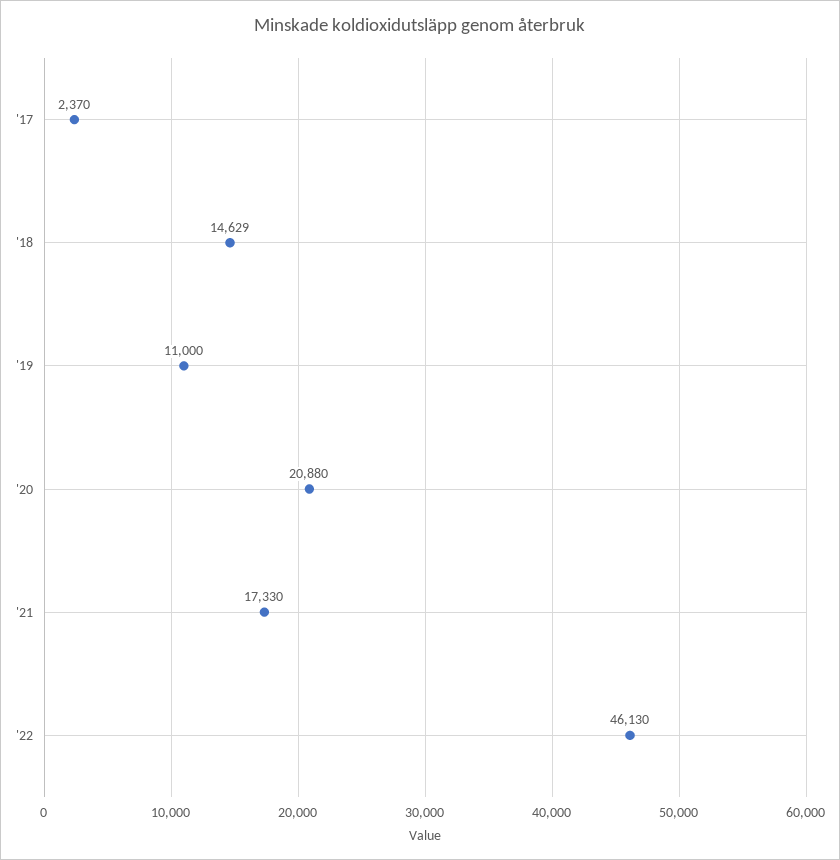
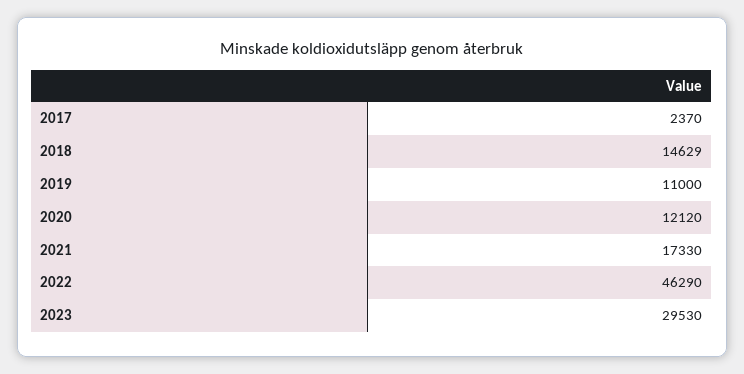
'20: 20880 -> 12120
'22: 46130 -> 46290
2023: none -> 29530

